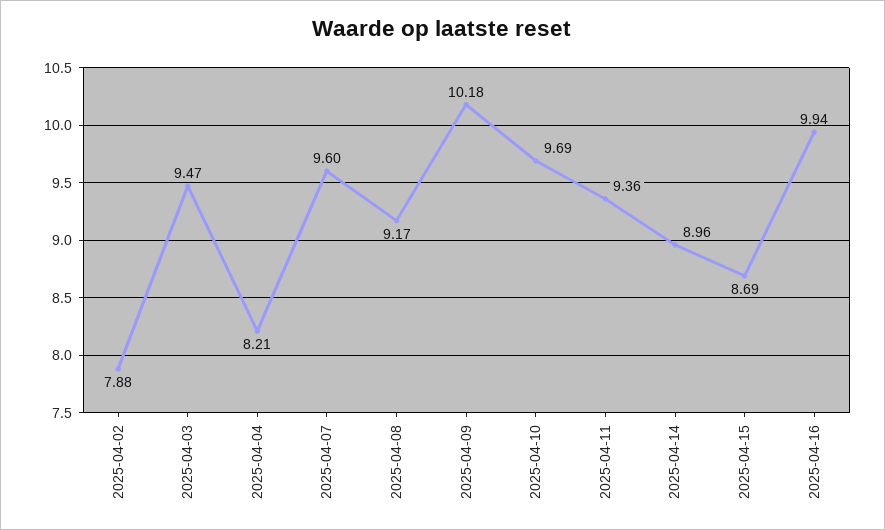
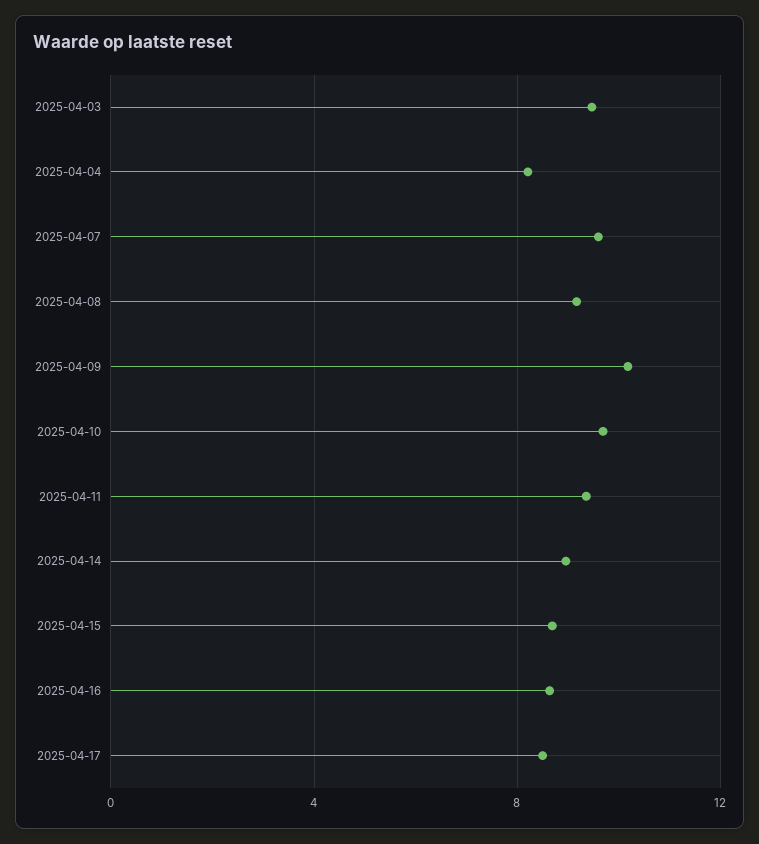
2025-04-02: 7.88 -> none
2025-04-16: 9.94 -> 8.5
2025-04-17: none -> 8.5

